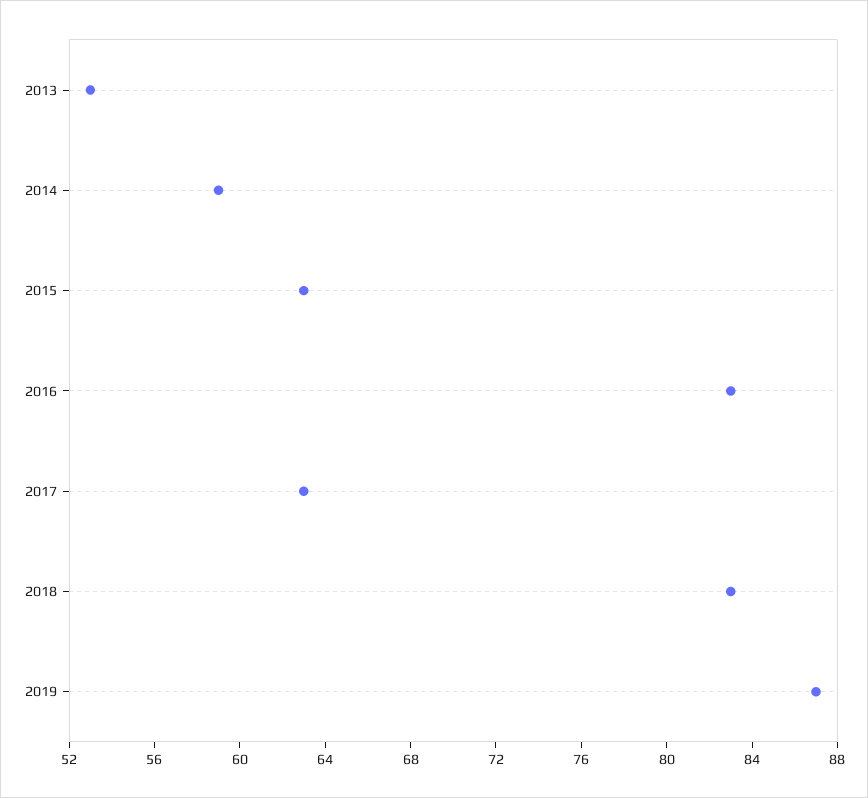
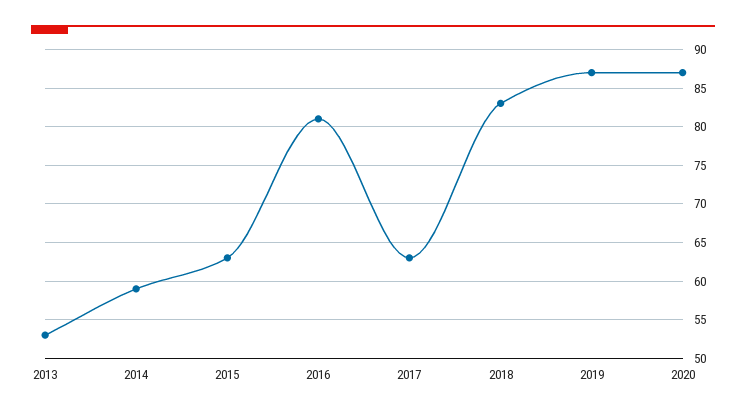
2016: 83 -> 81
2020: none -> 87

